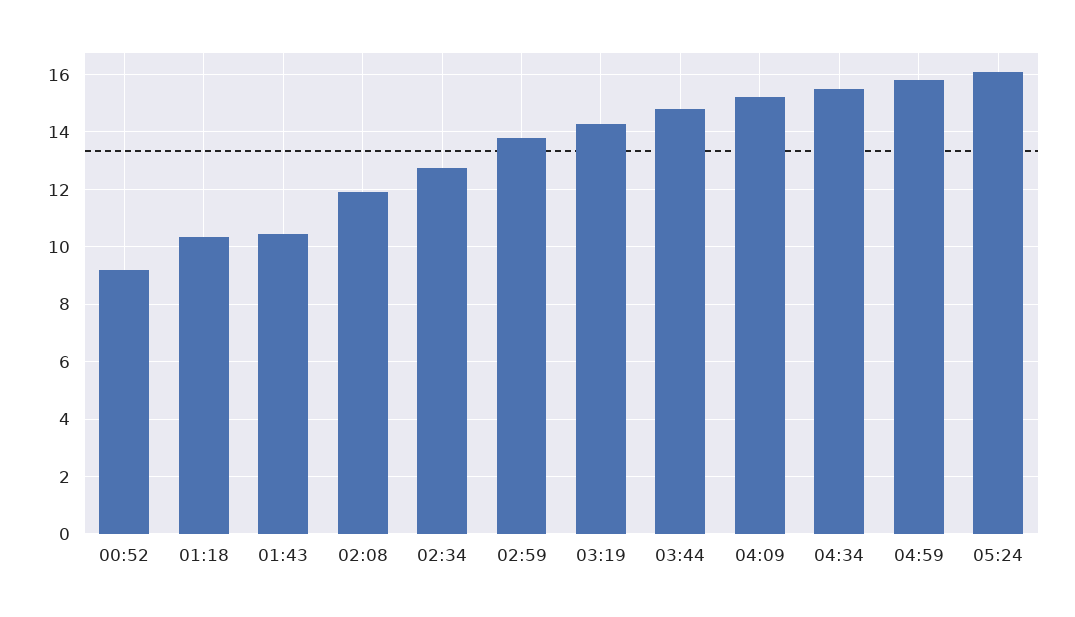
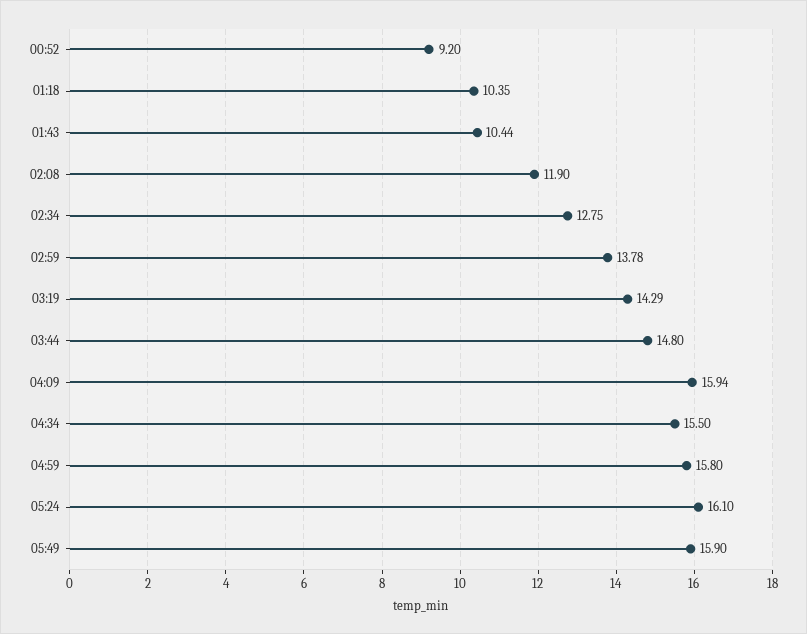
04:09: 15.25 -> 15.94
05:49: none -> 15.9

